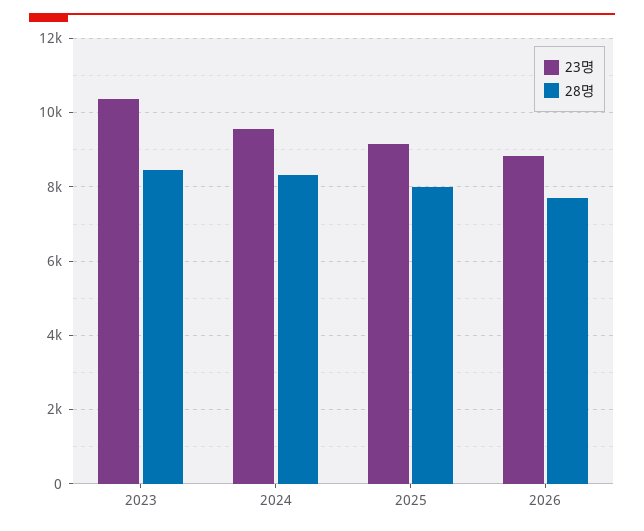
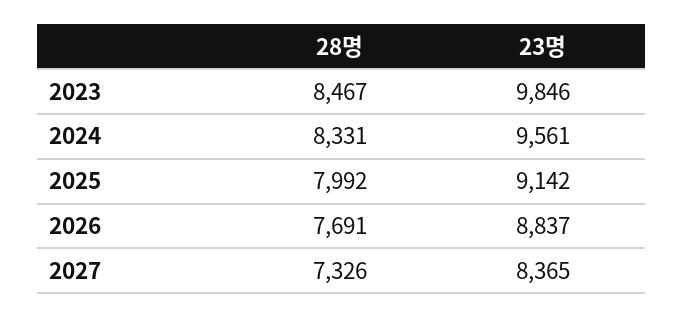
23명, 2023: 10400 -> 9846
28명, 2027: none -> 7326
23명, 2027: none -> 8365

